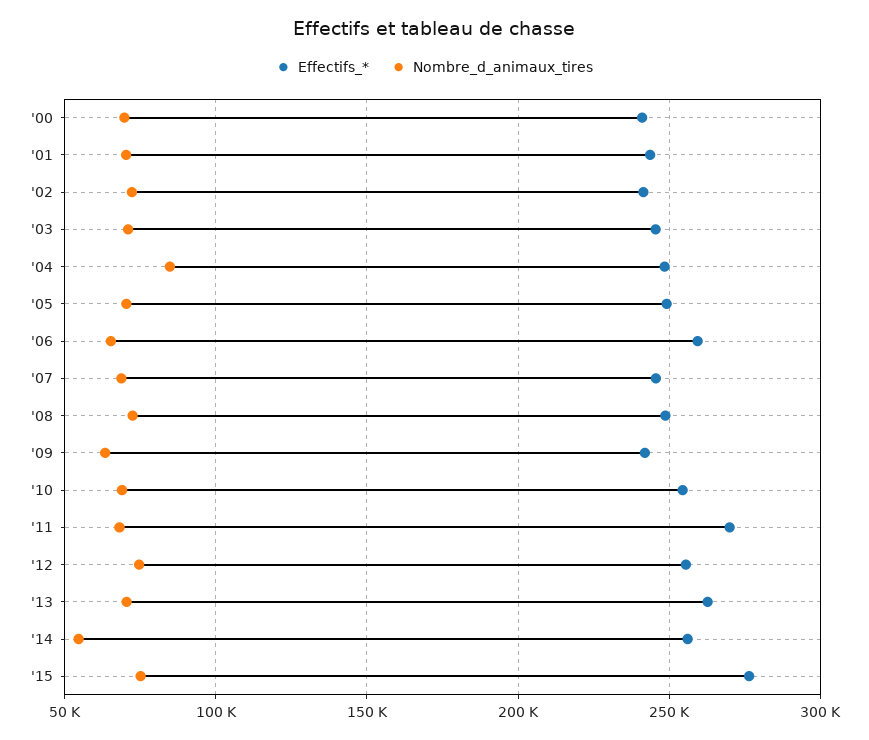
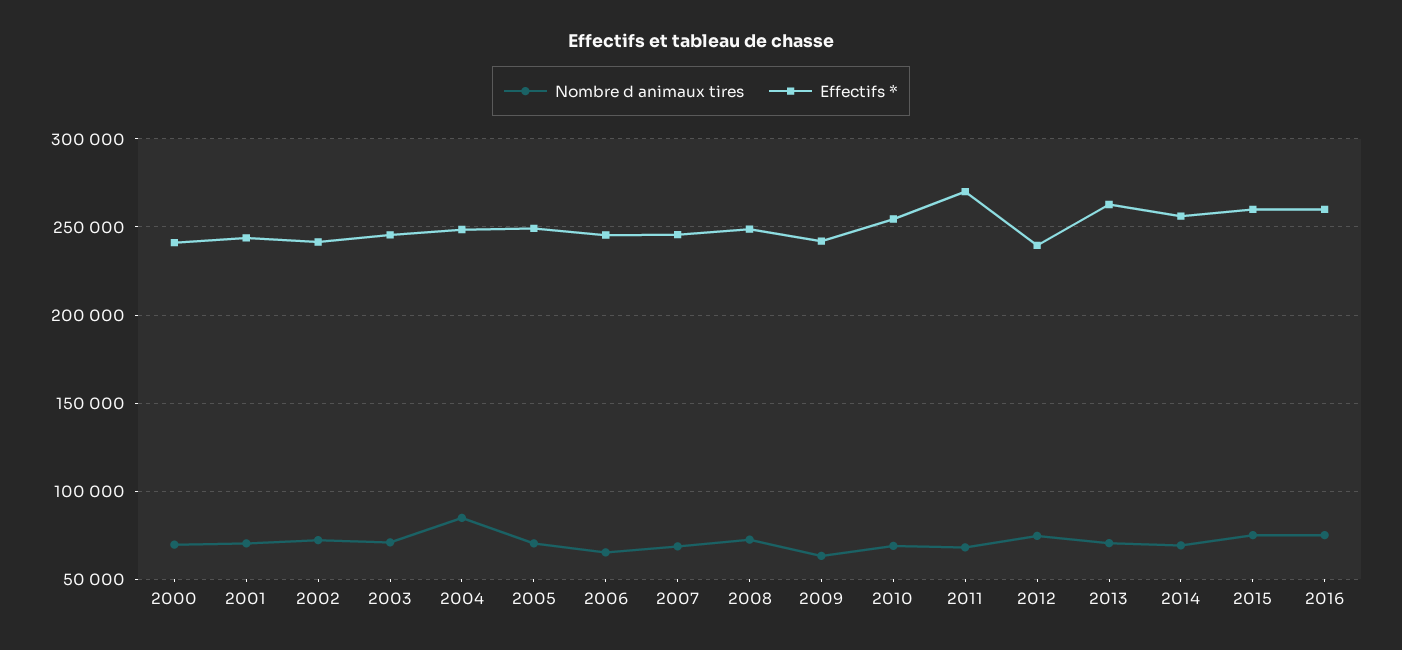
Effectifs_*, '06: 260000 -> 245000
Effectifs_*, '12: 255000 -> 240000
Nombre_d_animaux_tires, '14: 55000 -> 70000
Effectifs_*, '15: 275000 -> 260000
Nombre_d_animaux_tires, 2016: none -> 75000
Effectifs_*, 2016: none -> 260000

